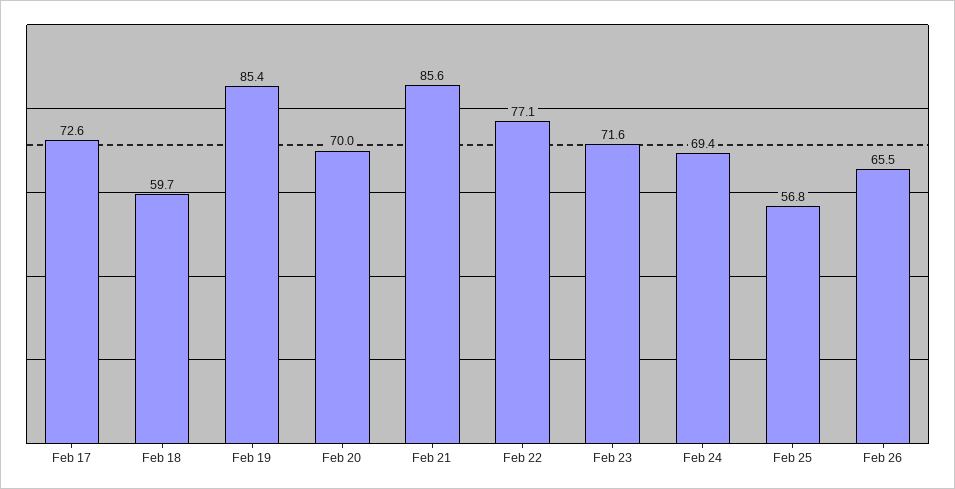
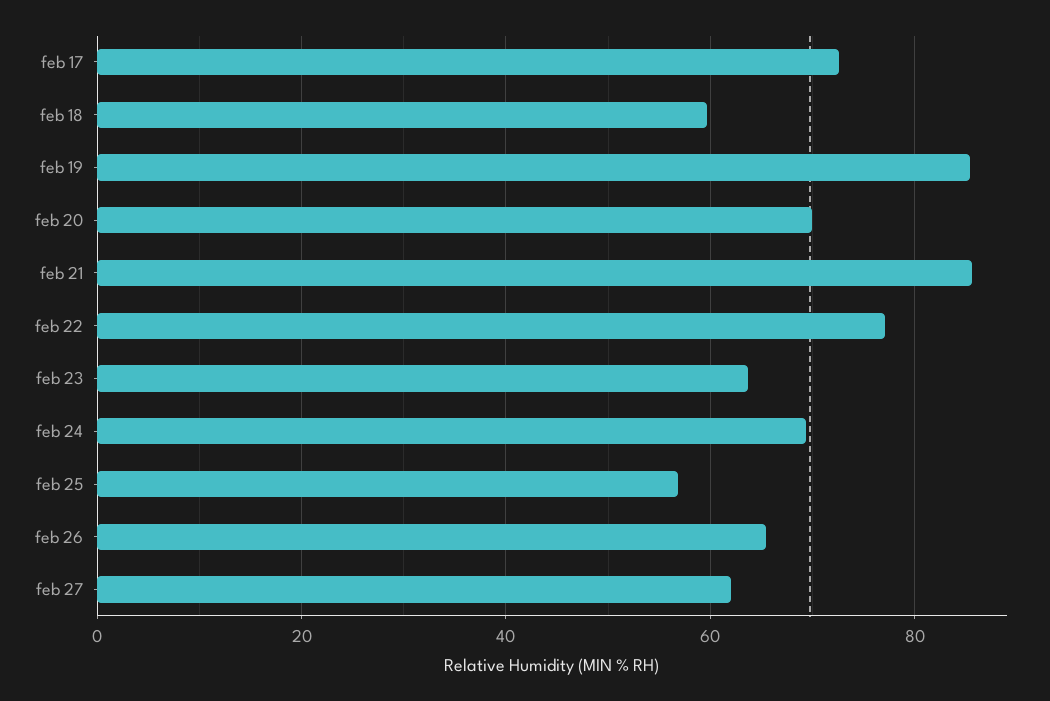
Feb 23: 71.6 -> 64
feb 27: none -> 62

